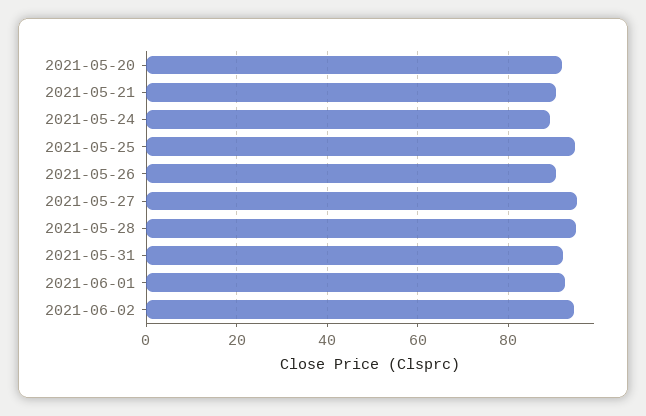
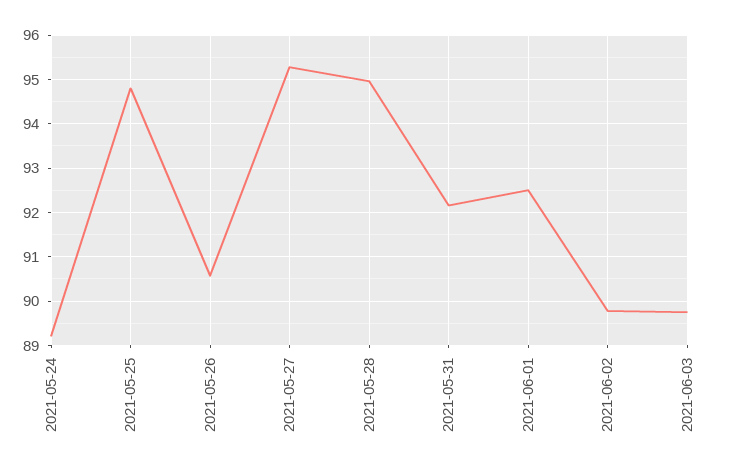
2021-05-20: 92 -> none
2021-05-21: 90 -> none
2021-06-02: 94 -> 89.8
2021-06-03: none -> 89.8

